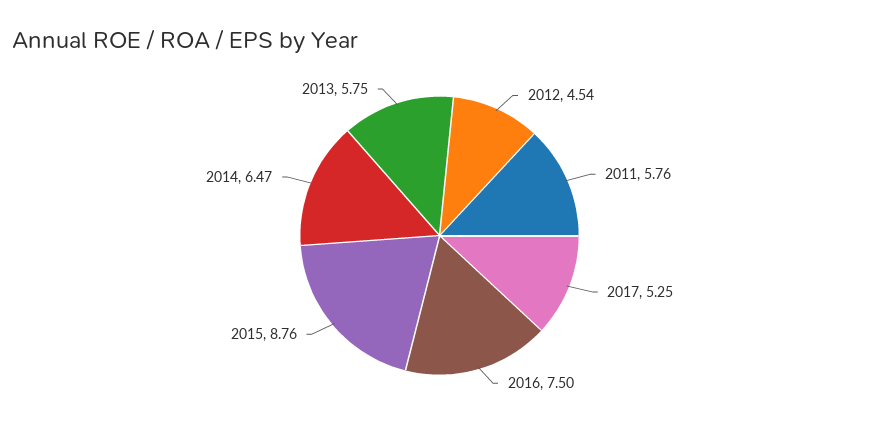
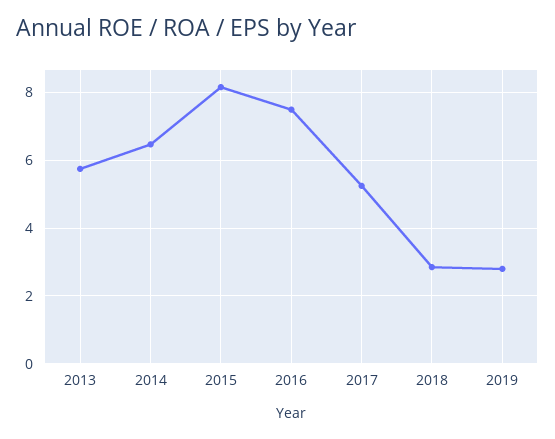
2012: 4.54 -> none
2011: 5.76 -> none
2015: 8.76 -> 8.2
2018: none -> 2.8
2019: none -> 2.8

